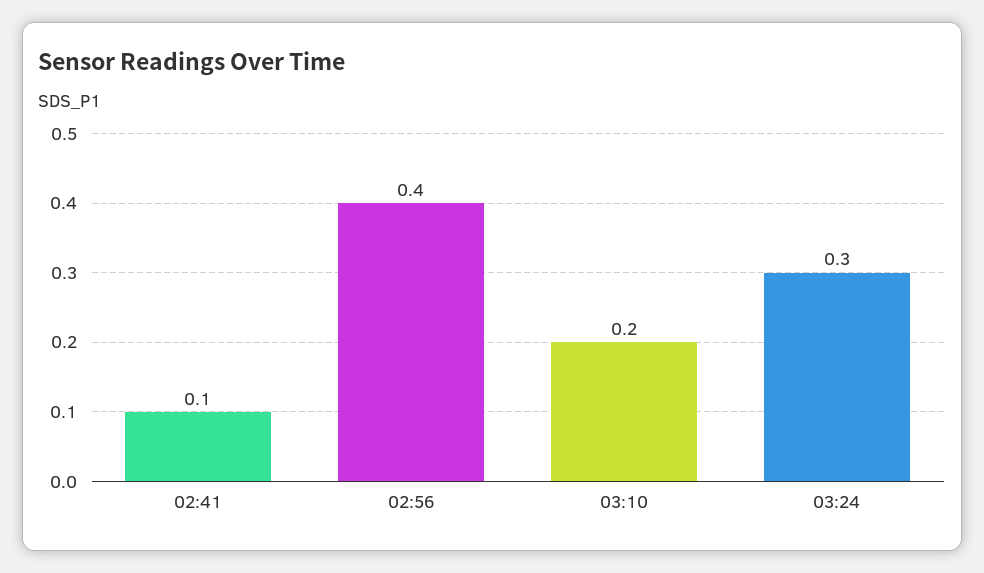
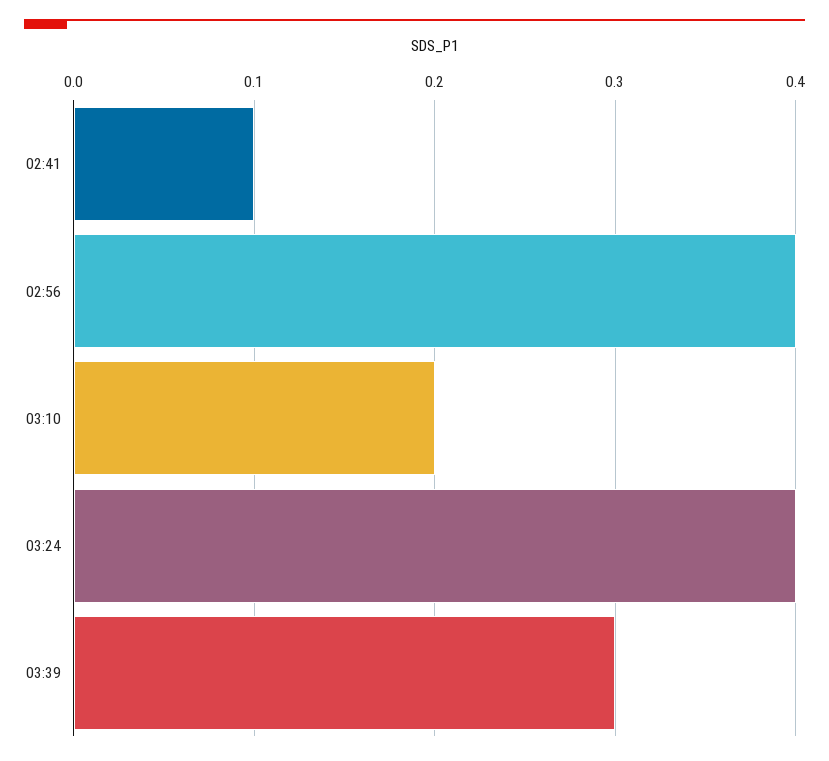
03:24: 0.3 -> 0.4
03:39: none -> 0.3

